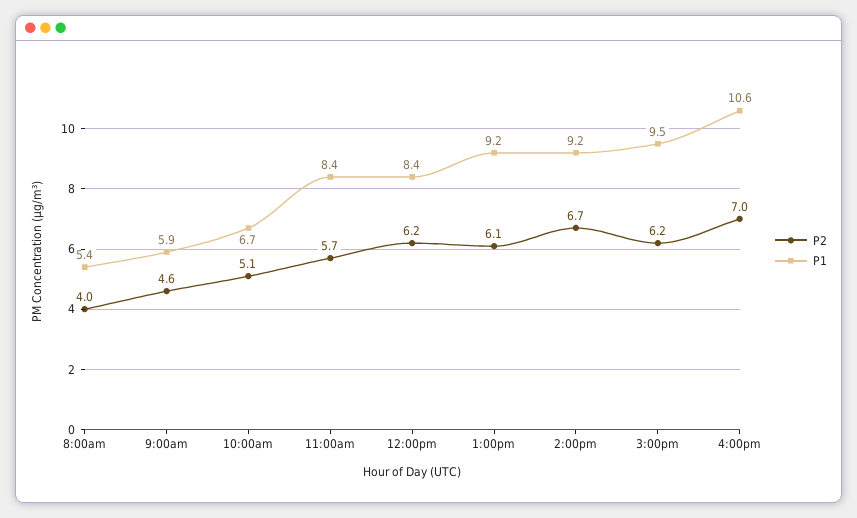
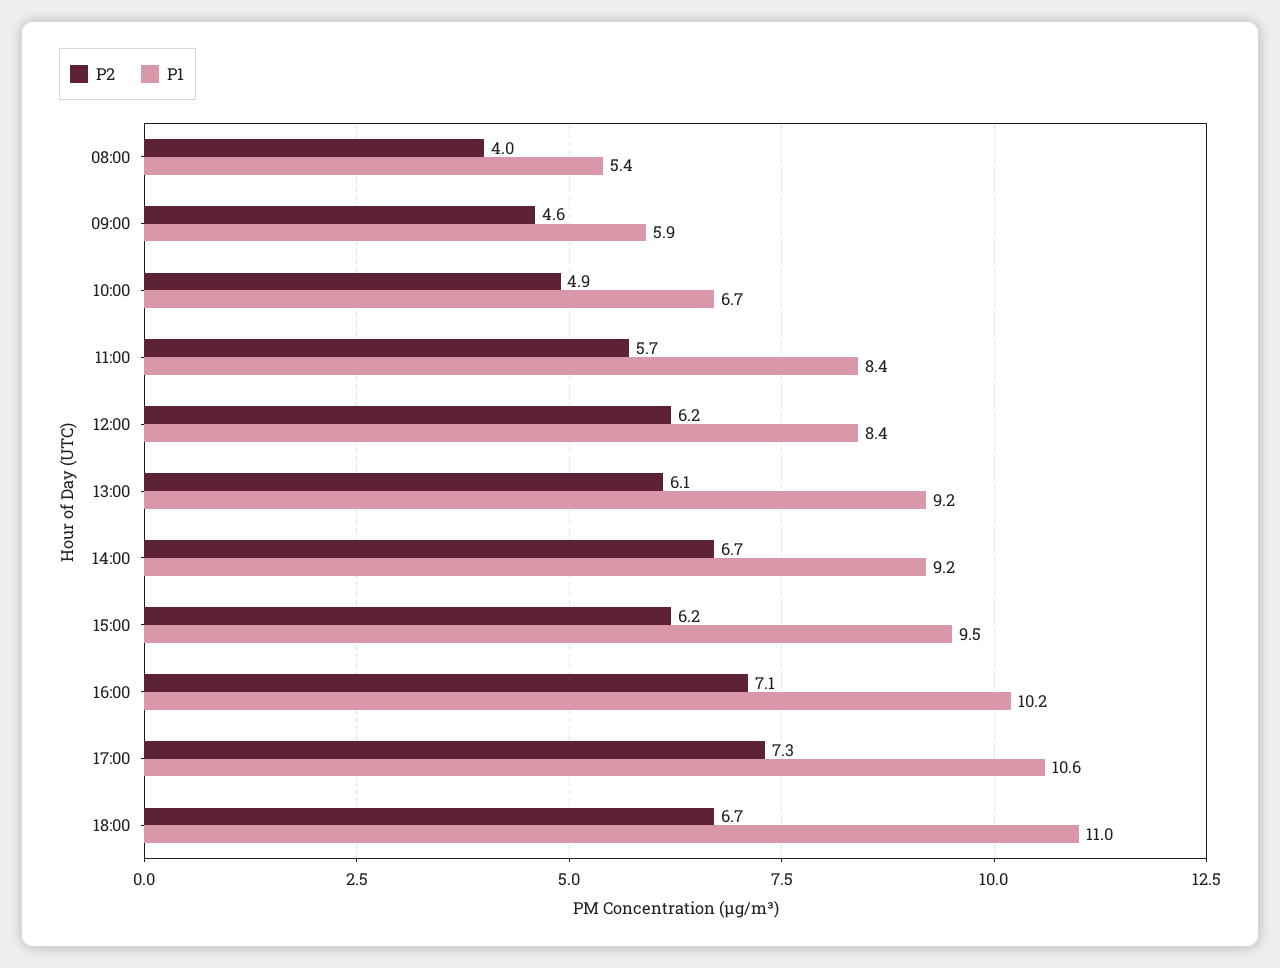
P2, 10:00am: 5.1 -> 4.9
P2, 4:00pm: 7 -> 7.1
P1, 4:00pm: 10.6 -> 10.2
P2, 17:00: none -> 7.3
P1, 17:00: none -> 10.6
P2, 18:00: none -> 6.7
P1, 18:00: none -> 11

